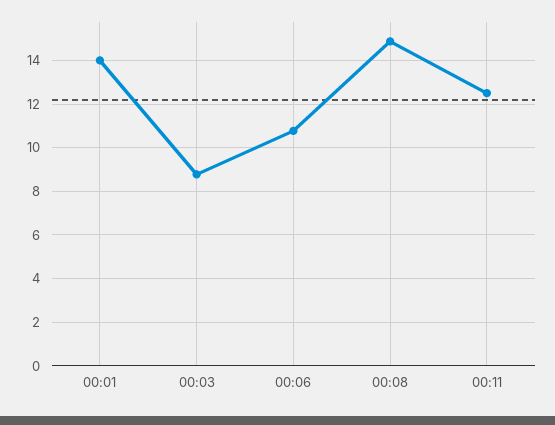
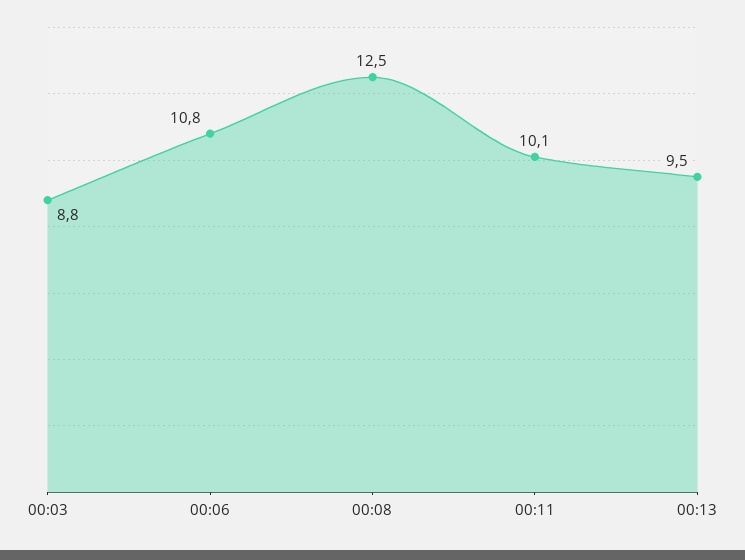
00:01: 14 -> none
00:08: 15 -> 12.5
00:11: 12.5 -> 10.1
00:13: none -> 9.5

